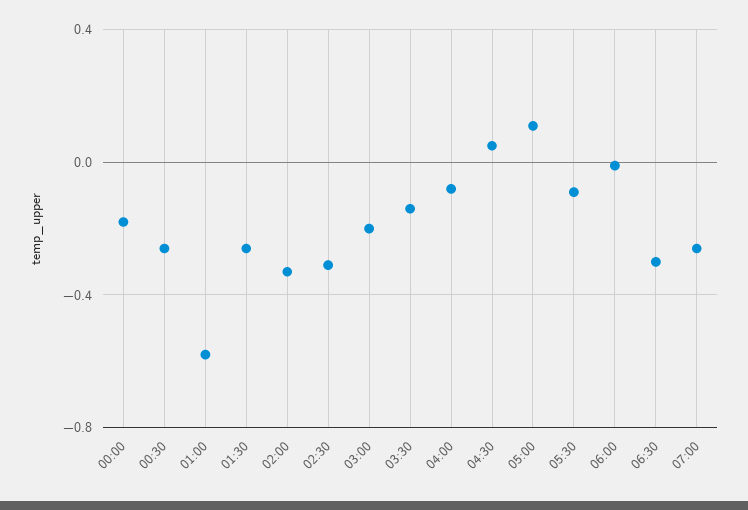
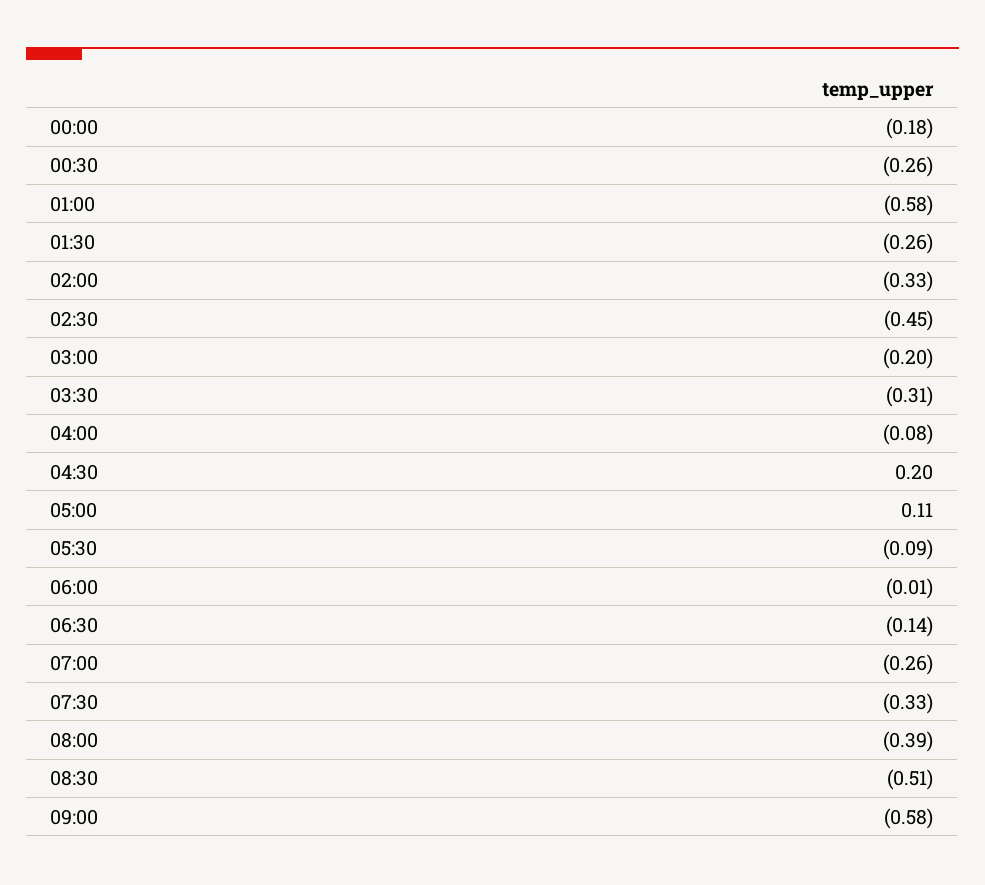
02:30: -0.3 -> -0.45
03:30: -0.15 -> -0.31
04:30: 0.05 -> 0.2
06:30: -0.3 -> -0.14
07:30: none -> -0.33
08:00: none -> -0.39
08:30: none -> -0.51
09:00: none -> -0.58

